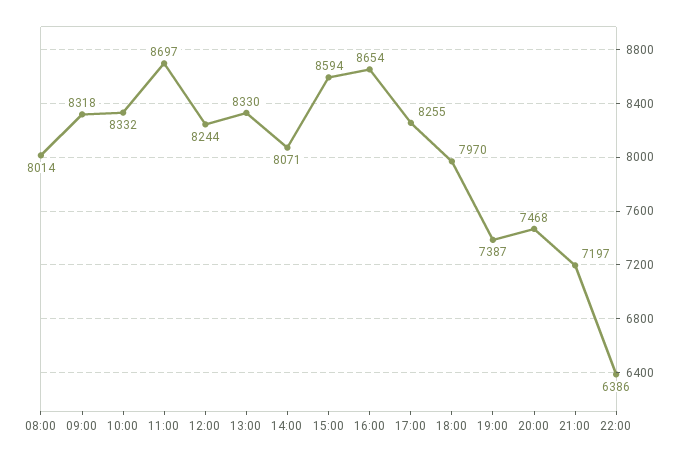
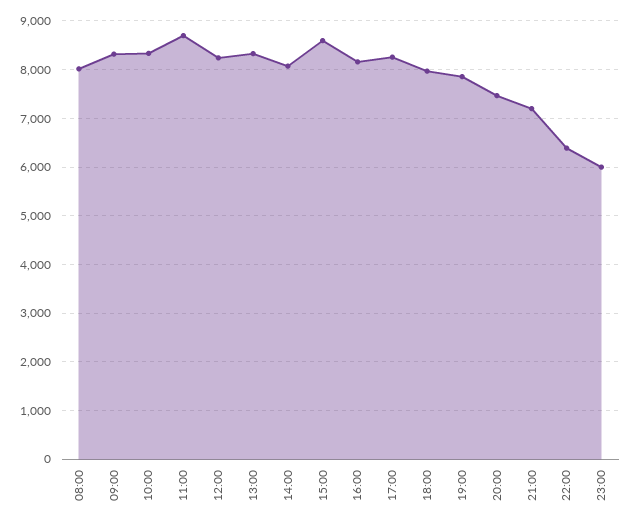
16:00: 8654 -> 8200
19:00: 7387 -> 7800
23:00: none -> 6000

